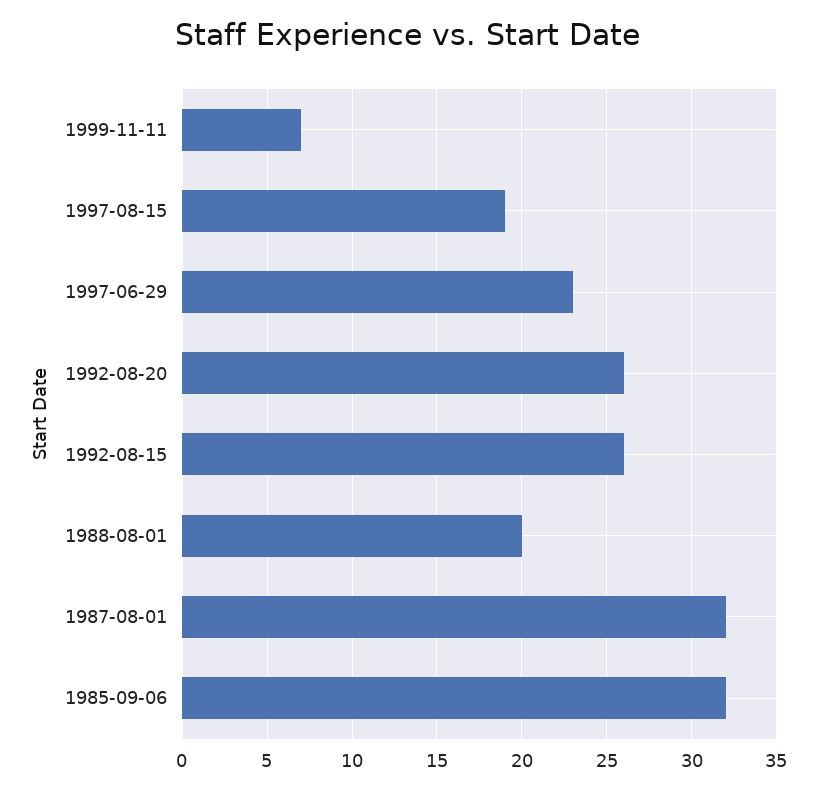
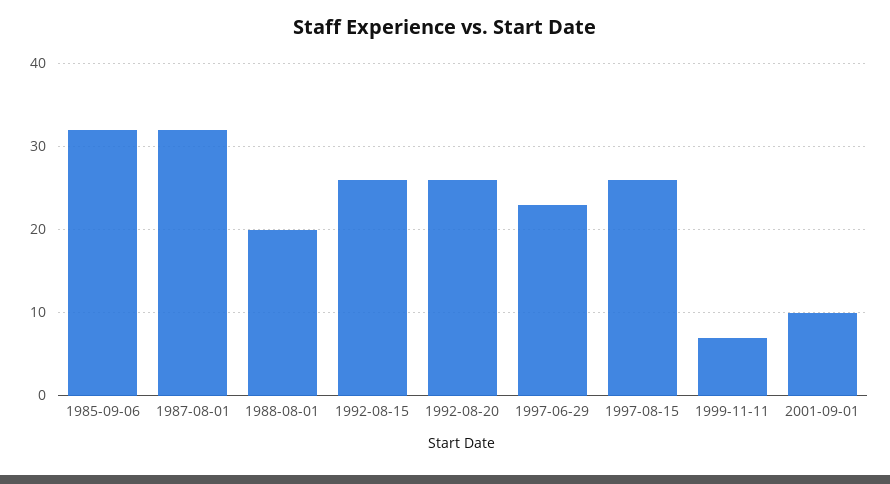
1997-08-15: 19 -> 26
2001-09-01: none -> 10

